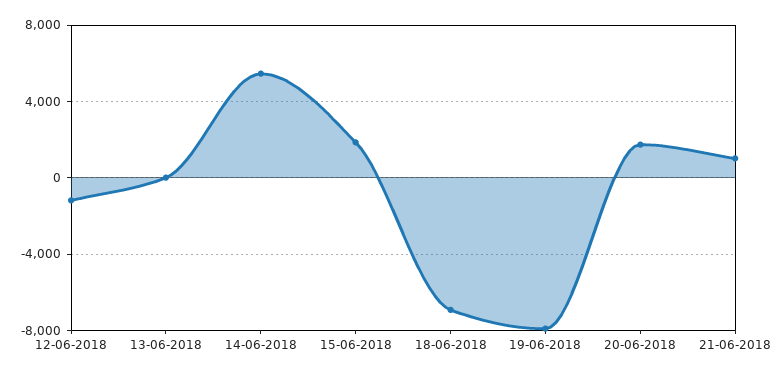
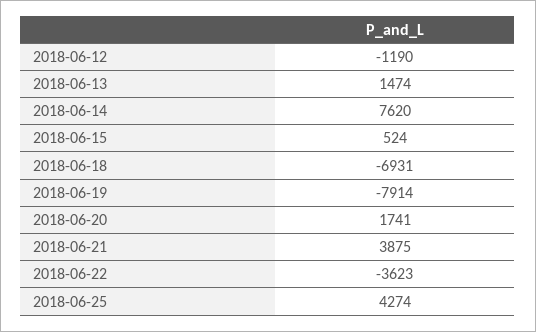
13-06-2018: 0 -> 1474
14-06-2018: 5500 -> 7620
15-06-2018: 2000 -> 524
21-06-2018: 1000 -> 3875
2018-06-22: none -> -3623
2018-06-25: none -> 4274

